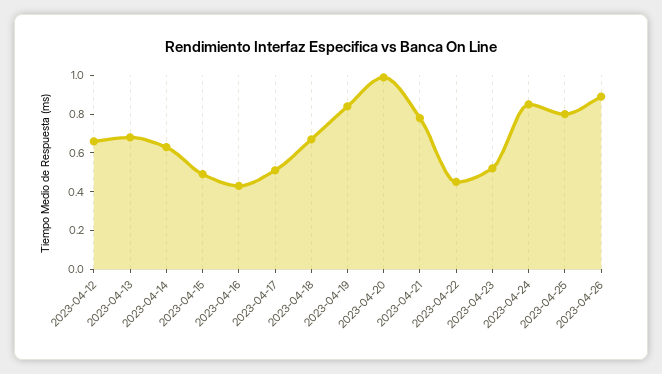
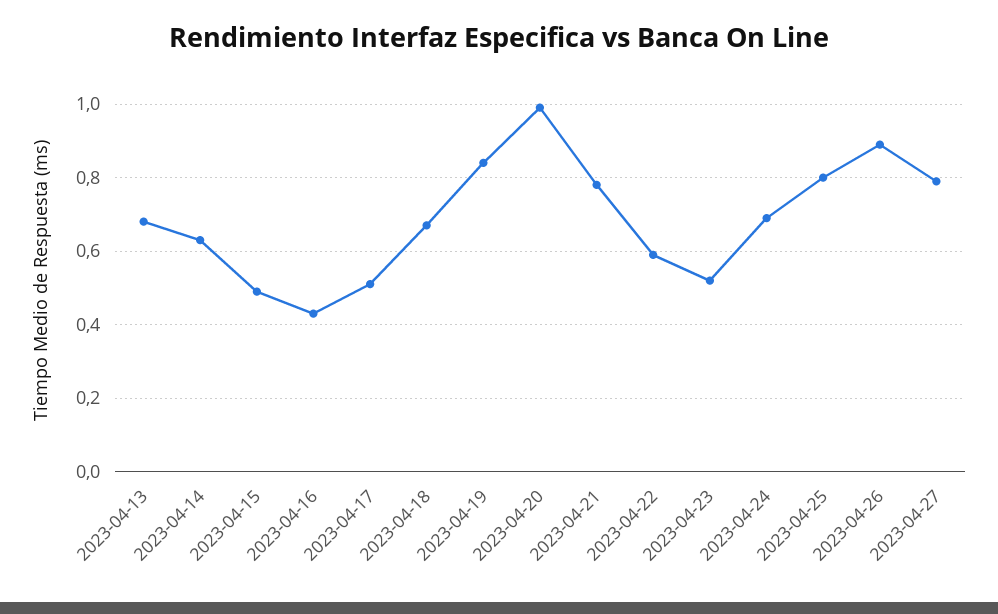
2023-04-12: 0.65 -> none
2023-04-22: 0.45 -> 0.6
2023-04-24: 0.85 -> 0.7
2023-04-27: none -> 0.8

